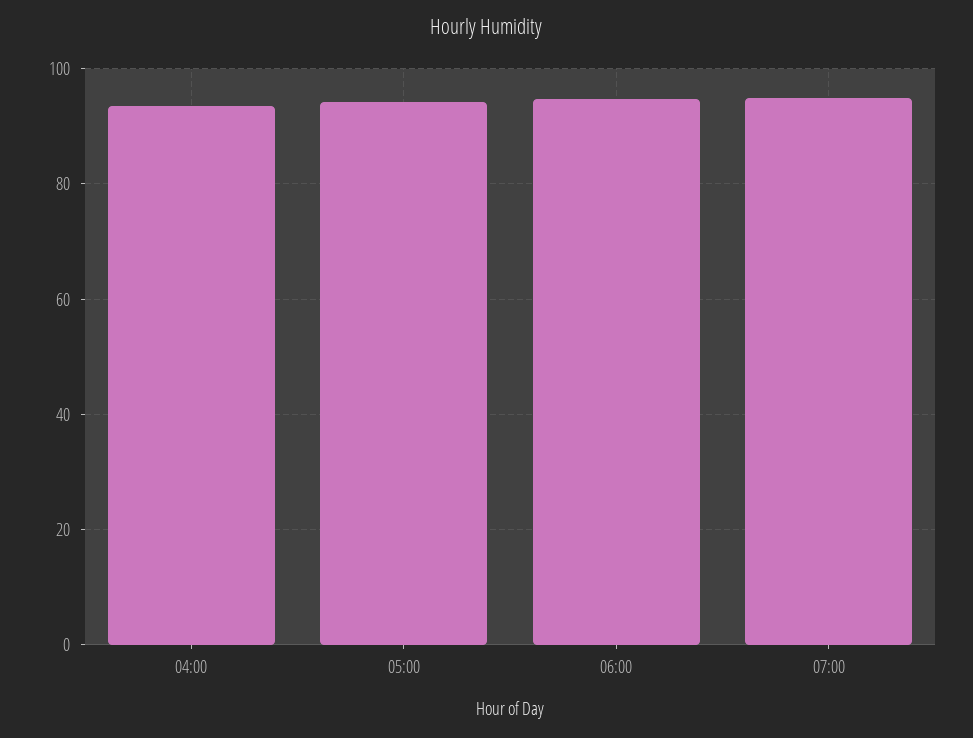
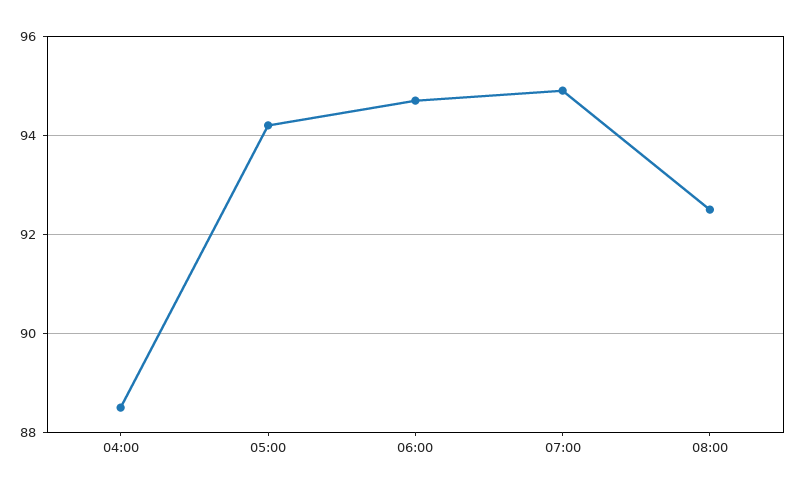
04:00: 94 -> 88.5
08:00: none -> 92.5

